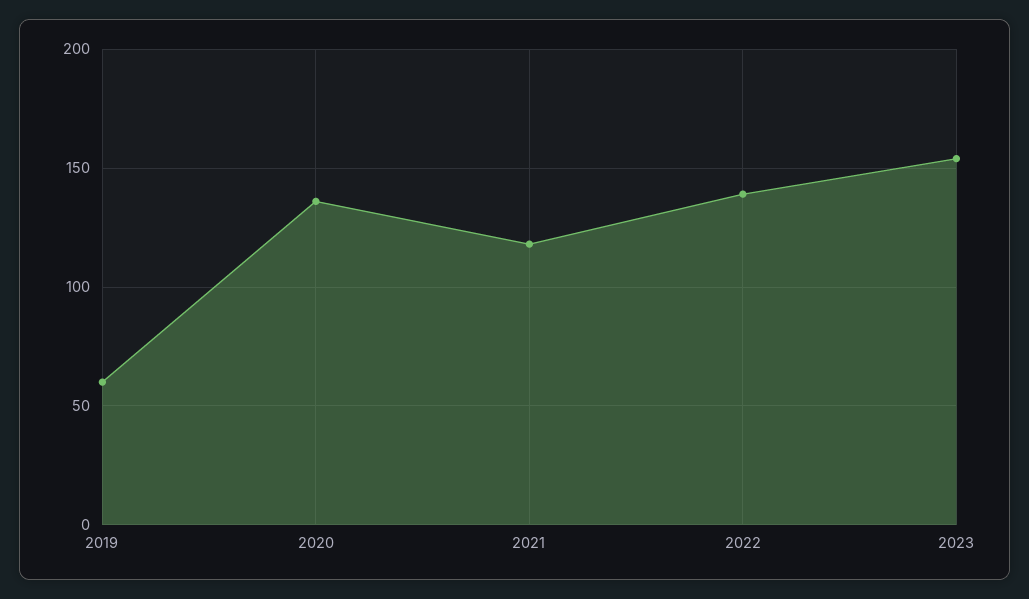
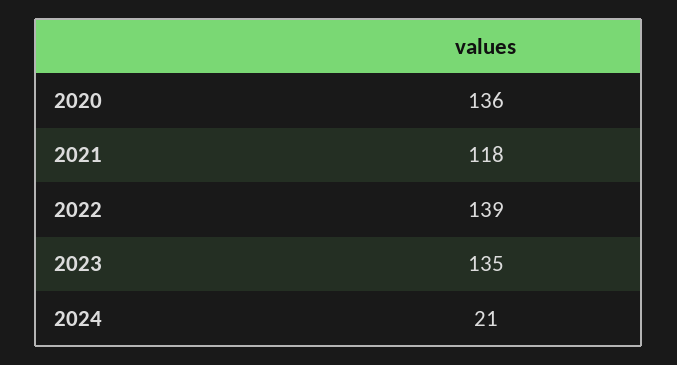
2019: 60 -> none
2023: 155 -> 135
2024: none -> 21

